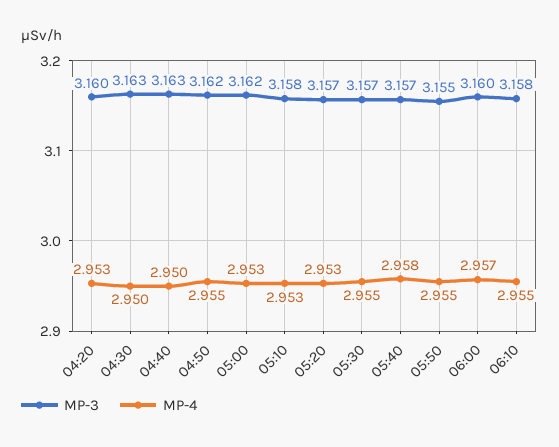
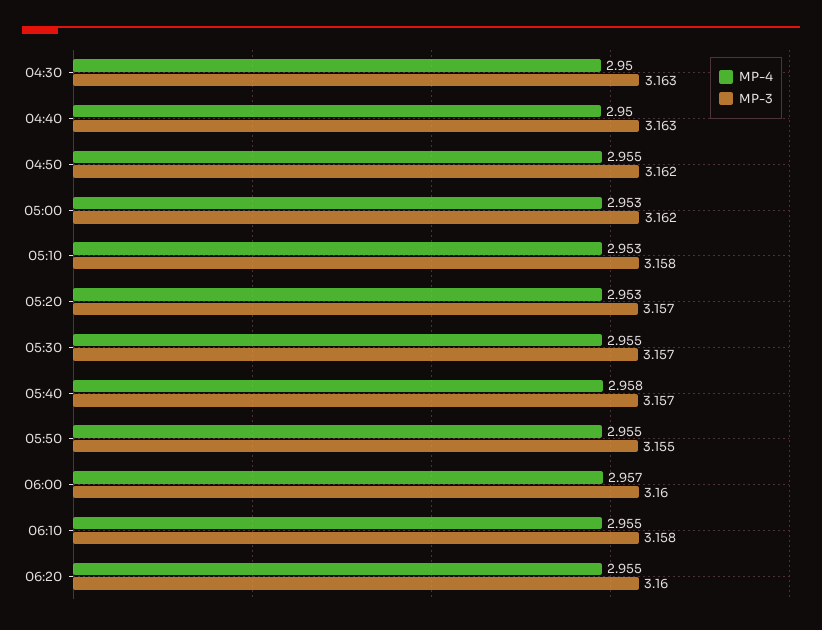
MP-3, 04:20: 3.16 -> none
MP-4, 04:20: 2.953 -> none
MP-4, 06:20: none -> 2.955
MP-3, 06:20: none -> 3.16

